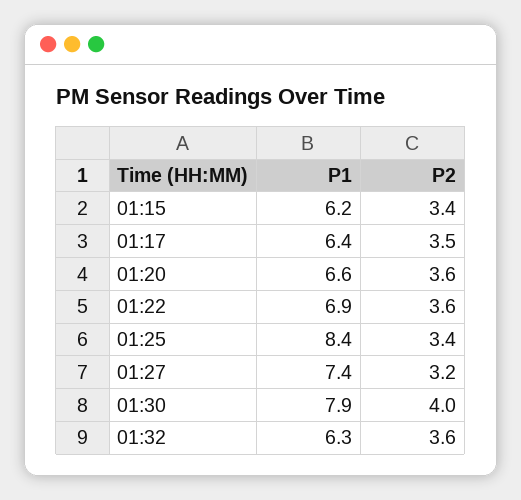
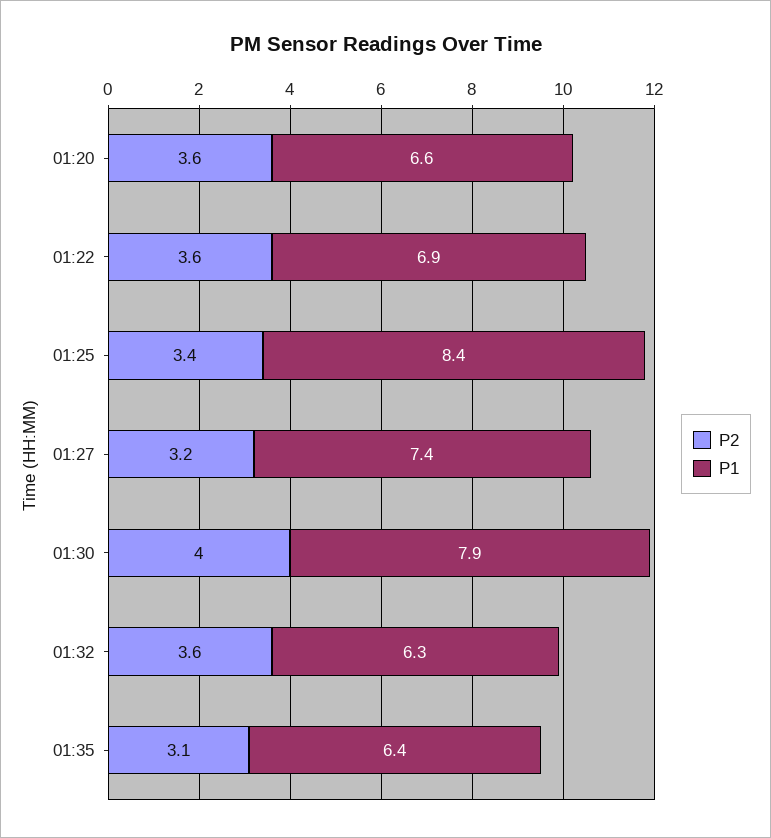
P1, 01:15: 6.2 -> none
P2, 01:15: 3.4 -> none
P1, 01:17: 6.4 -> none
P2, 01:17: 3.5 -> none
P2, 01:35: none -> 3.1
P1, 01:35: none -> 6.4

